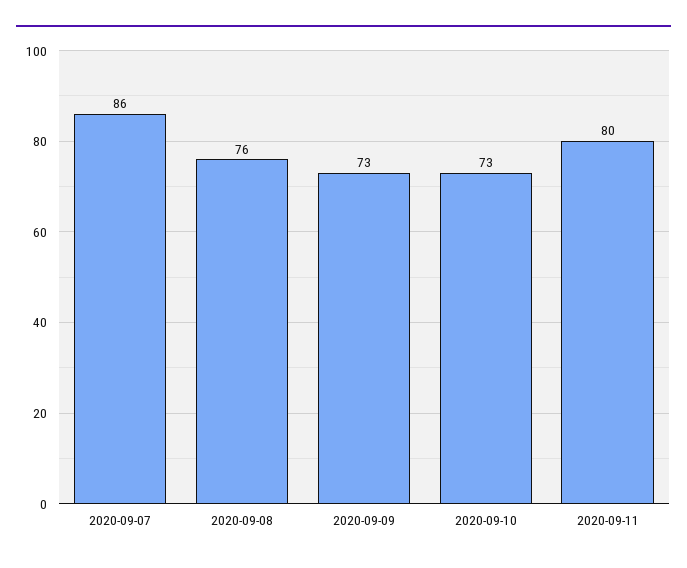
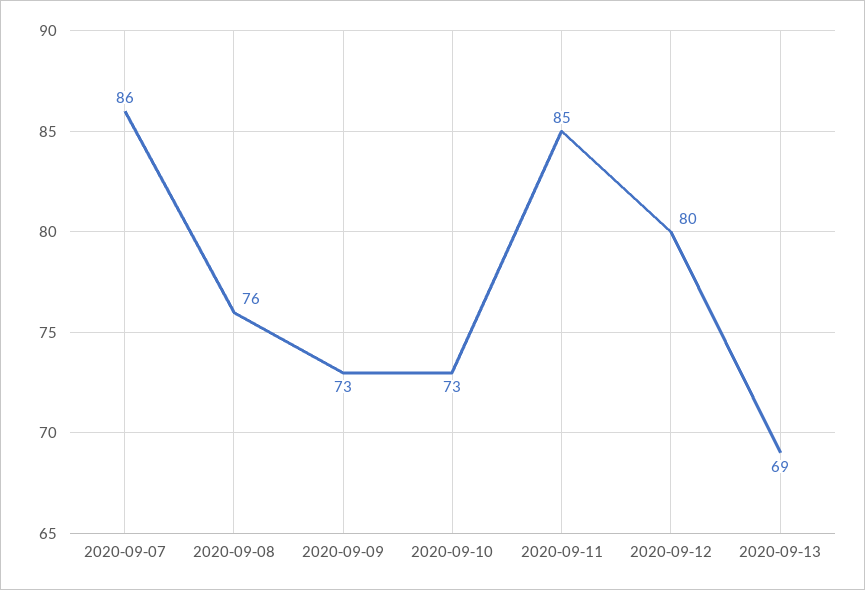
2020-09-11: 80 -> 85
2020-09-12: none -> 80
2020-09-13: none -> 69

